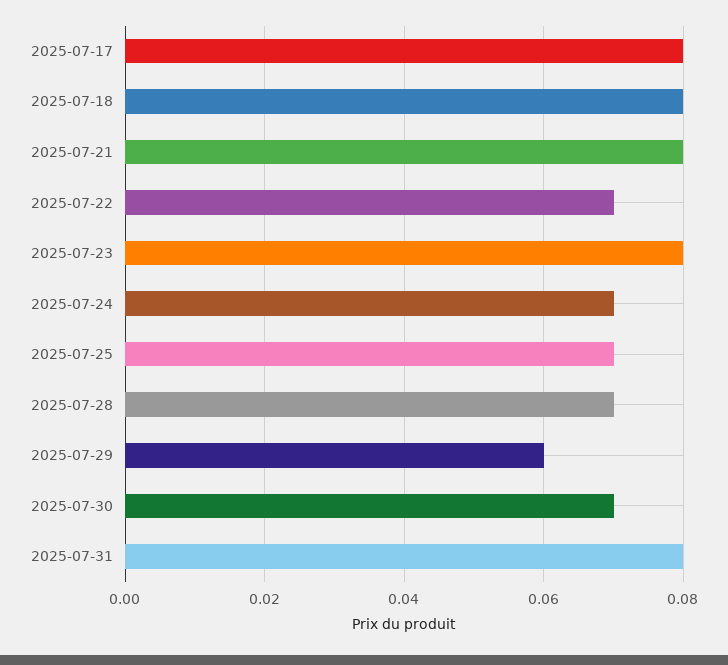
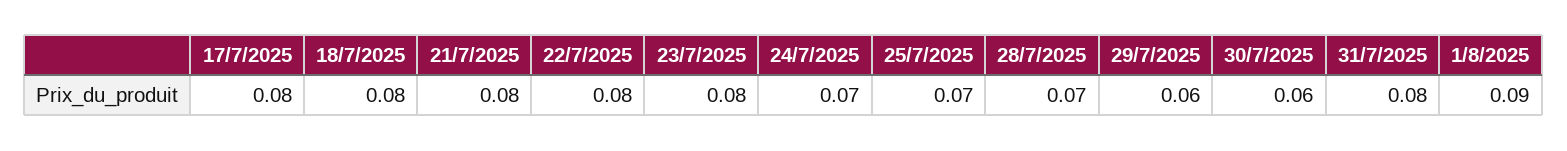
2025-07-22: 0.07 -> 0.08
2025-07-30: 0.07 -> 0.06
1/8/2025: none -> 0.09

